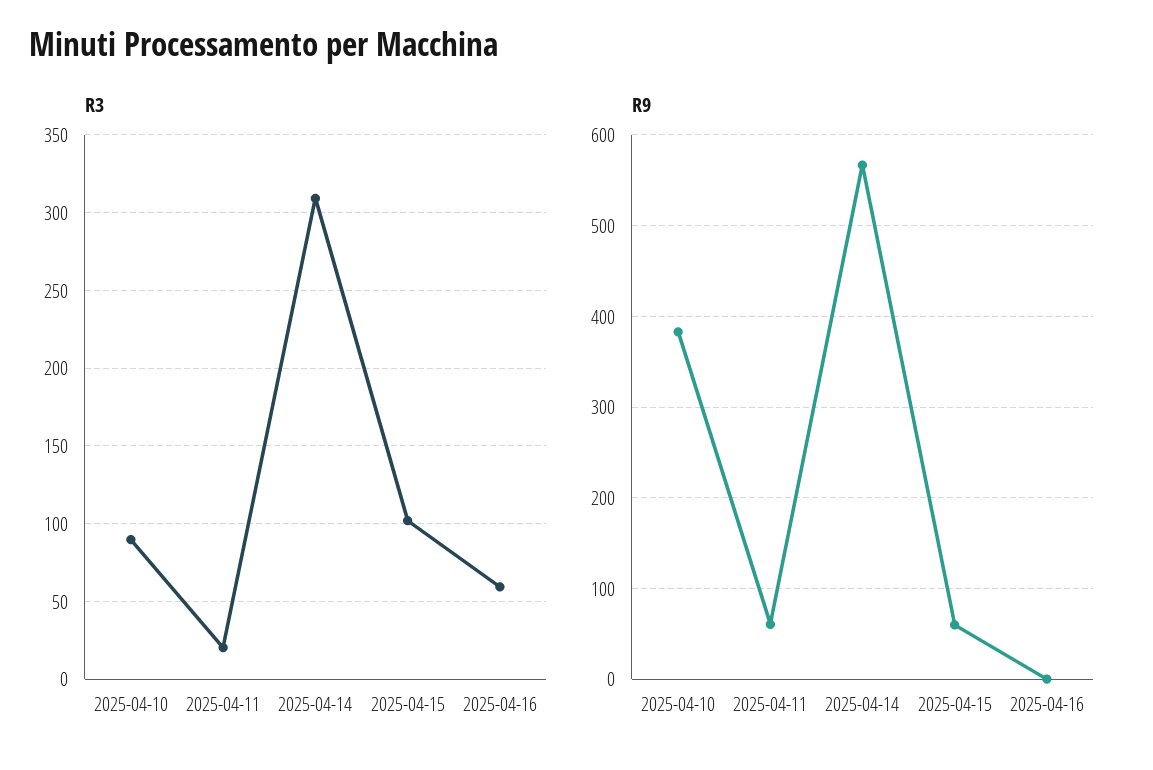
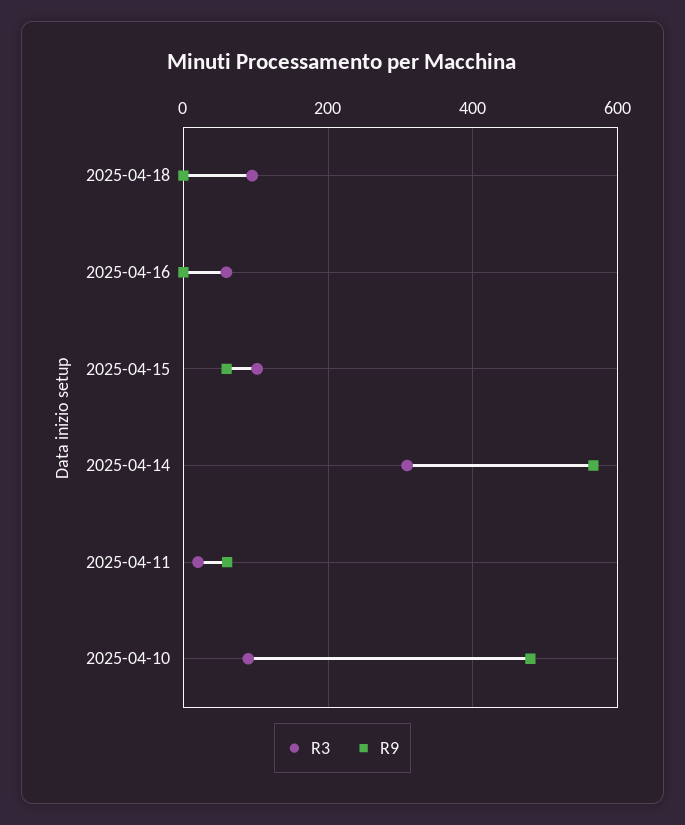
R9, 2025-04-10: 380 -> 480
R3, 2025-04-18: none -> 100
R9, 2025-04-18: none -> 0

